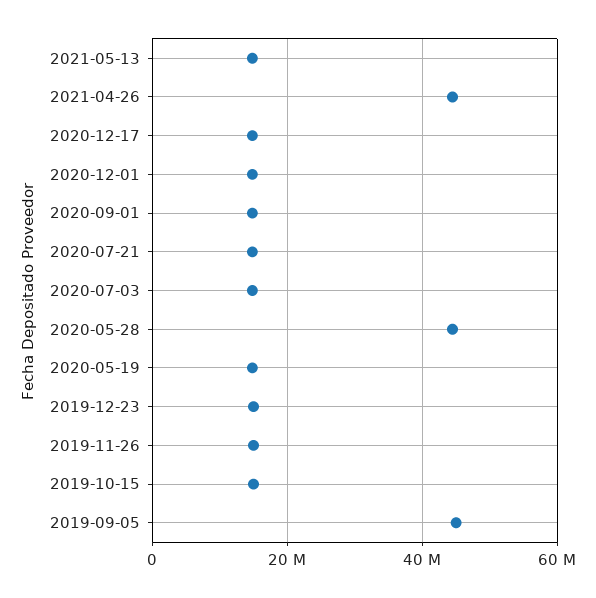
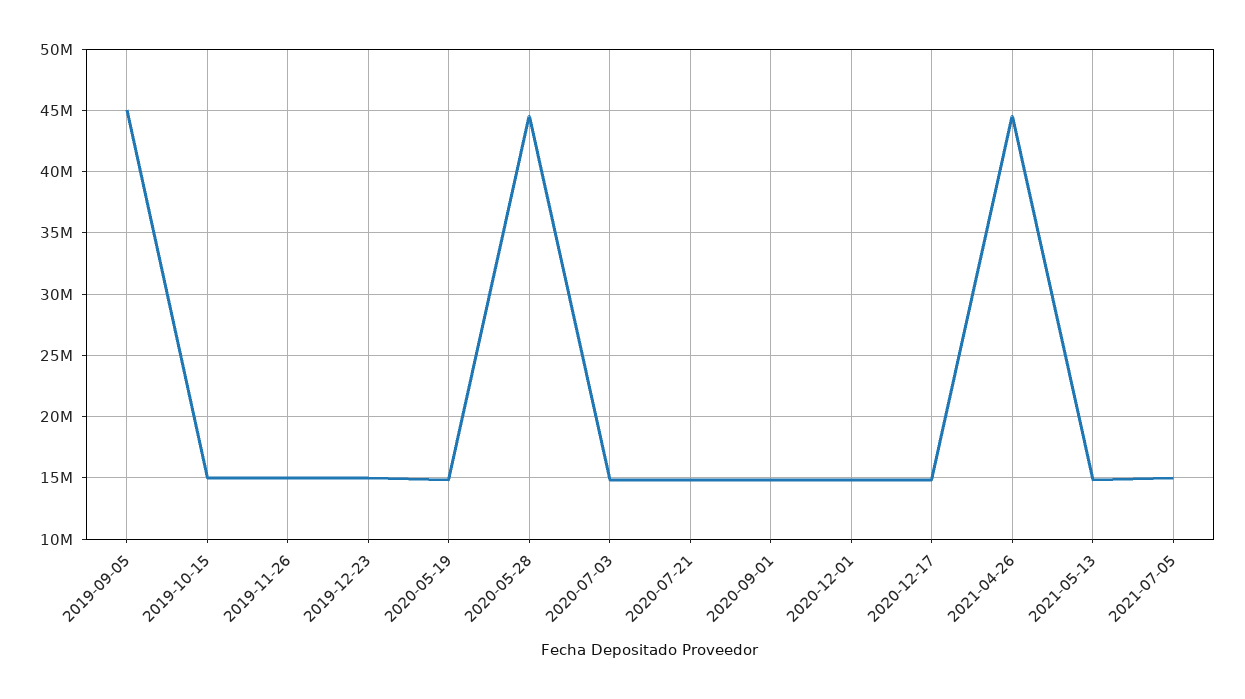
2021-07-05: none -> 15000000

